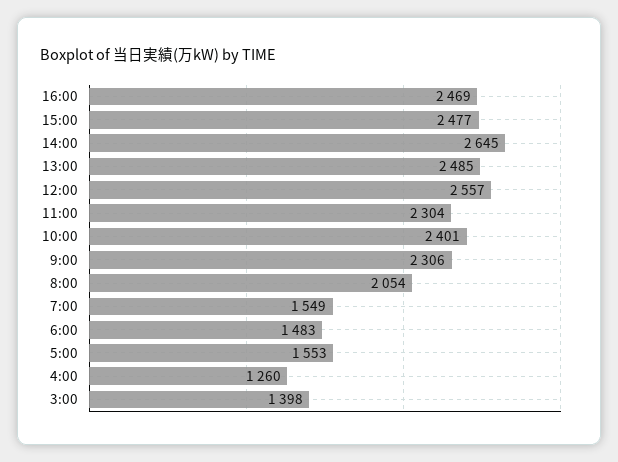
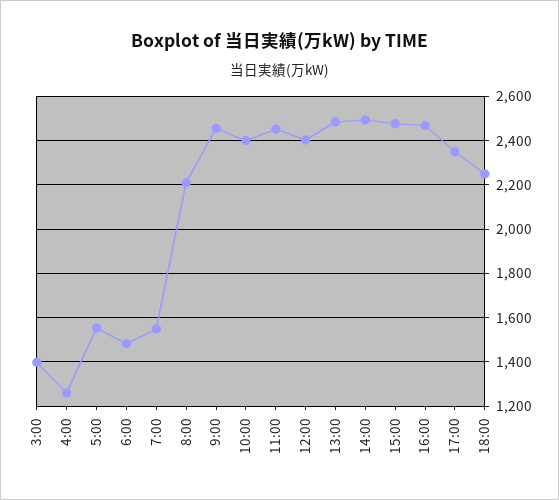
14:00: 2645 -> 2500
12:00: 2557 -> 2400
11:00: 2304 -> 2450
9:00: 2306 -> 2450
8:00: 2054 -> 2200
17:00: none -> 2350
18:00: none -> 2250

